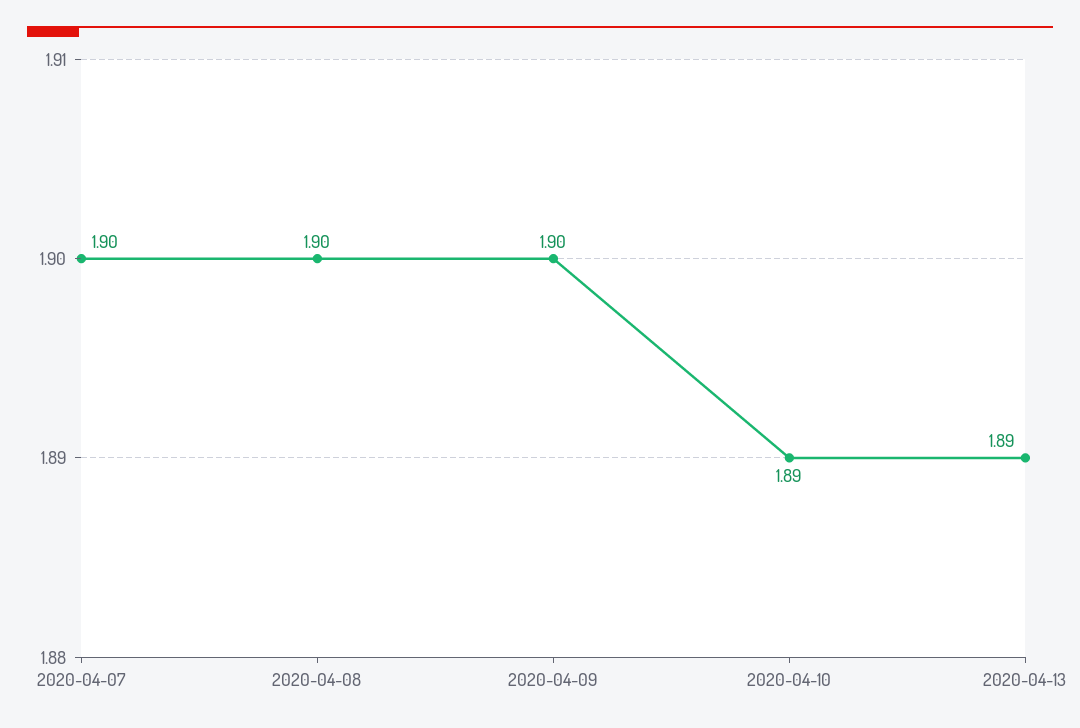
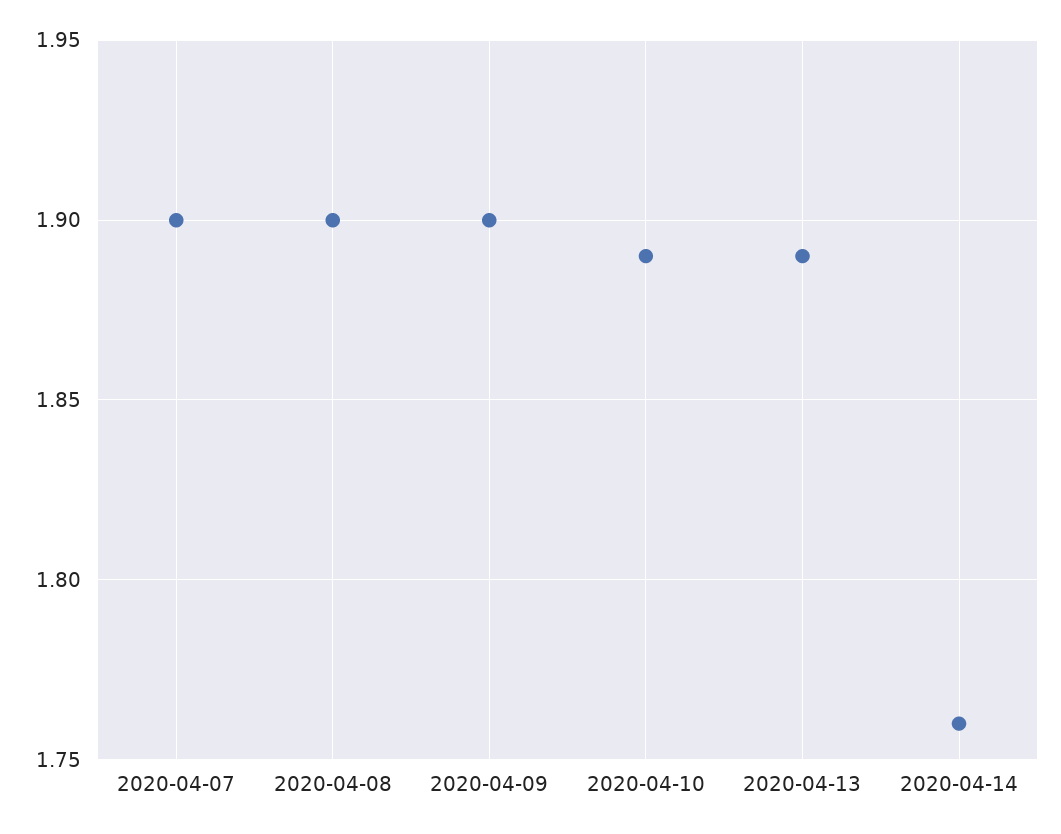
2020-04-14: none -> 1.76

